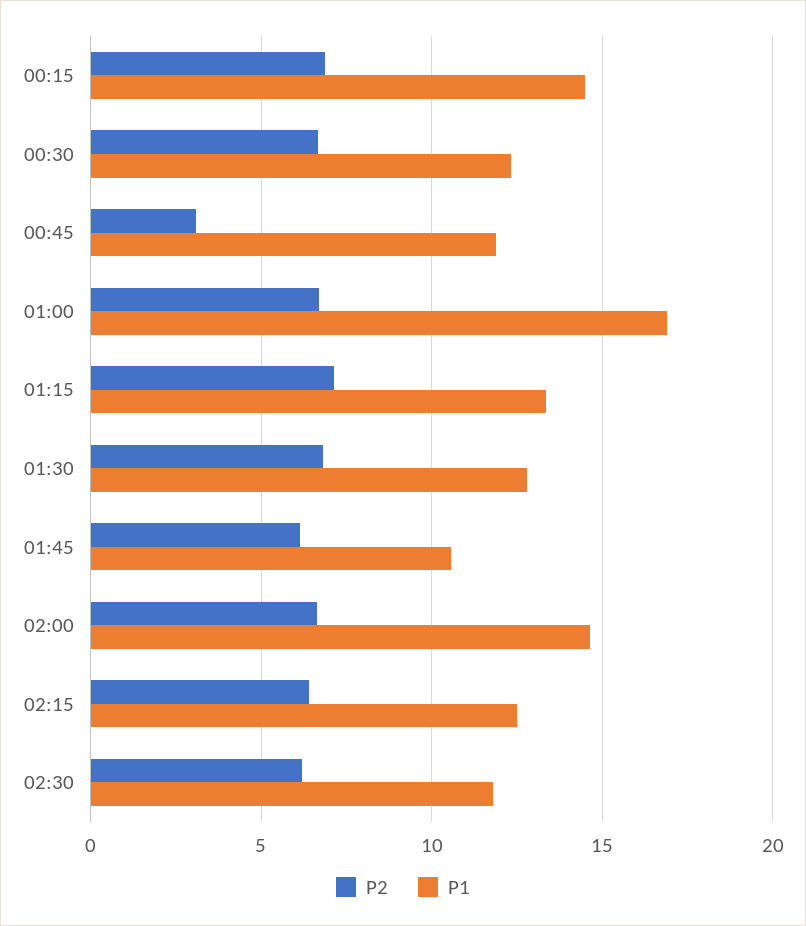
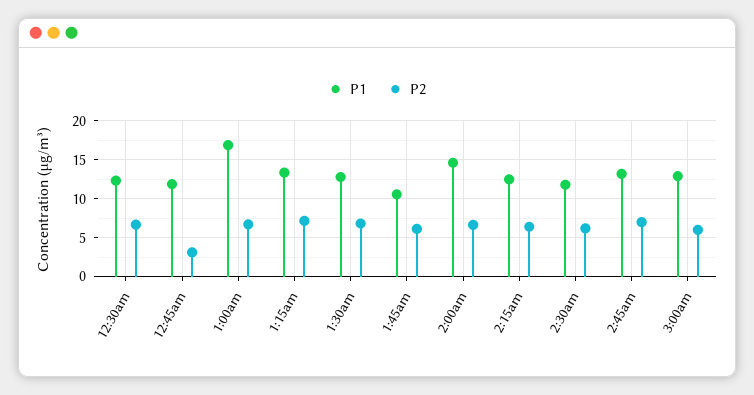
P2, 00:15: 7 -> none
P1, 00:15: 14.5 -> none
P1, 2:45am: none -> 13
P2, 2:45am: none -> 7
P1, 3:00am: none -> 13
P2, 3:00am: none -> 6

